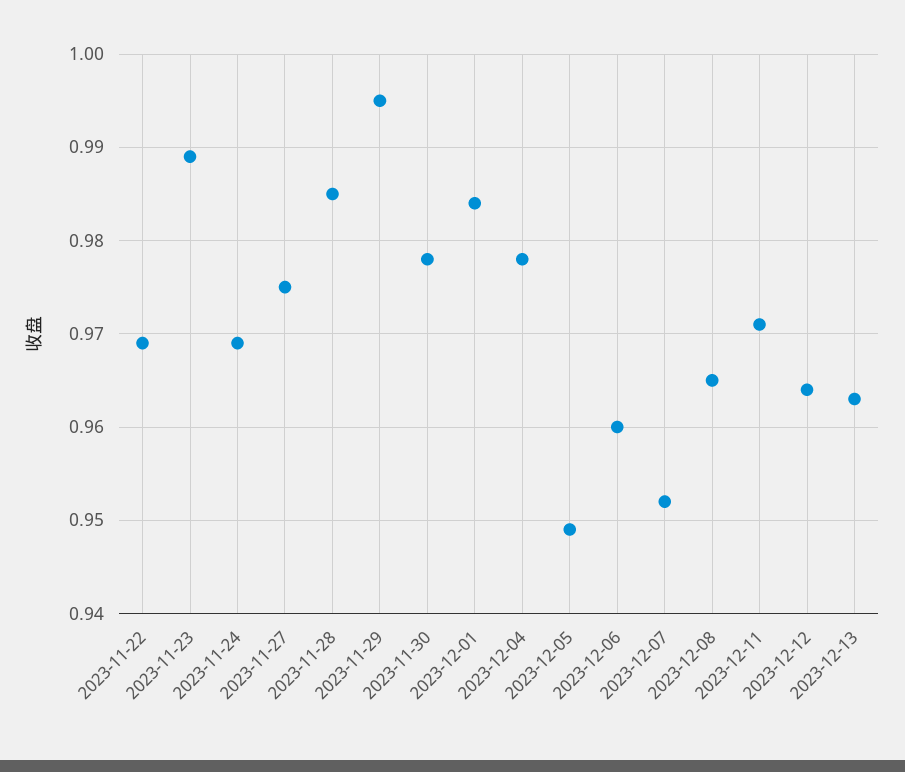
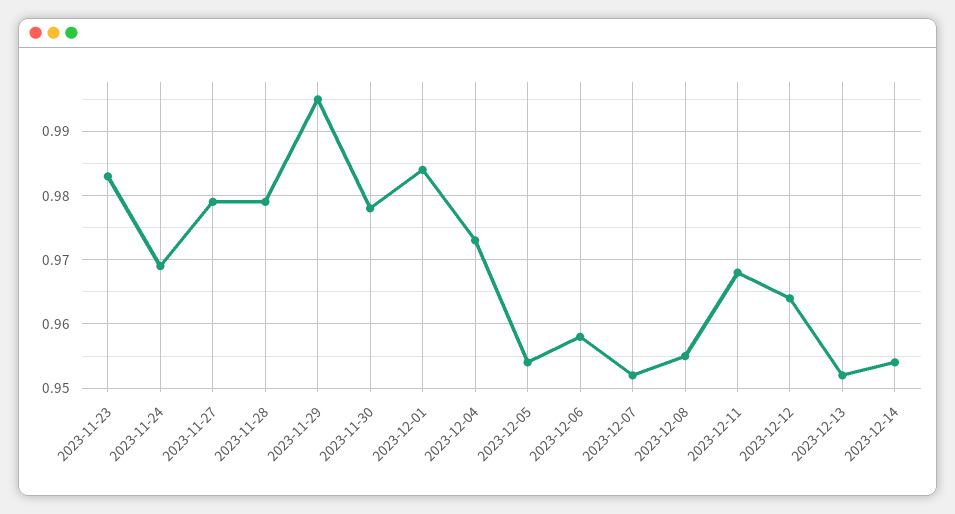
2023-11-22: 0.969 -> none
2023-11-23: 0.989 -> 0.983
2023-11-27: 0.975 -> 0.979
2023-11-28: 0.985 -> 0.979
2023-12-04: 0.978 -> 0.973
2023-12-05: 0.949 -> 0.954
2023-12-06: 0.96 -> 0.958
2023-12-08: 0.965 -> 0.955
2023-12-11: 0.971 -> 0.968
2023-12-13: 0.963 -> 0.952
2023-12-14: none -> 0.954

